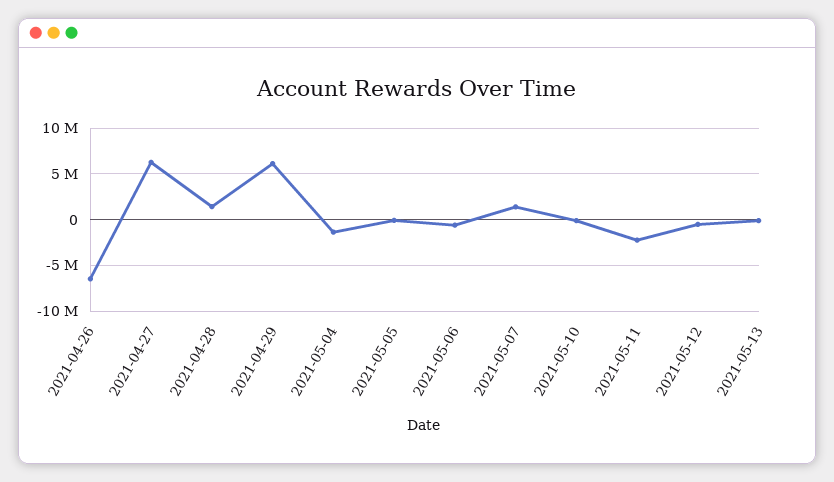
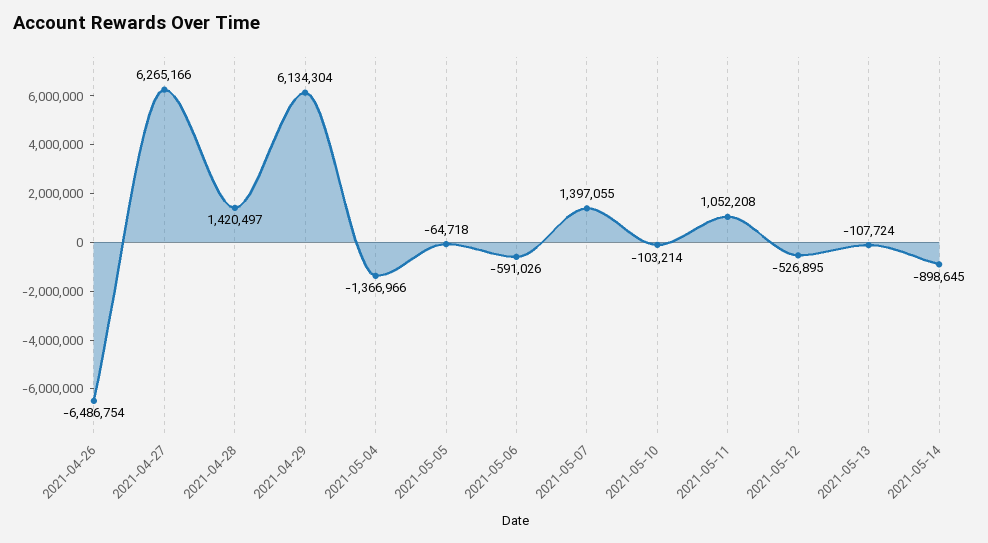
2021-05-11: -2000000 -> 1052208
2021-05-14: none -> -898645

